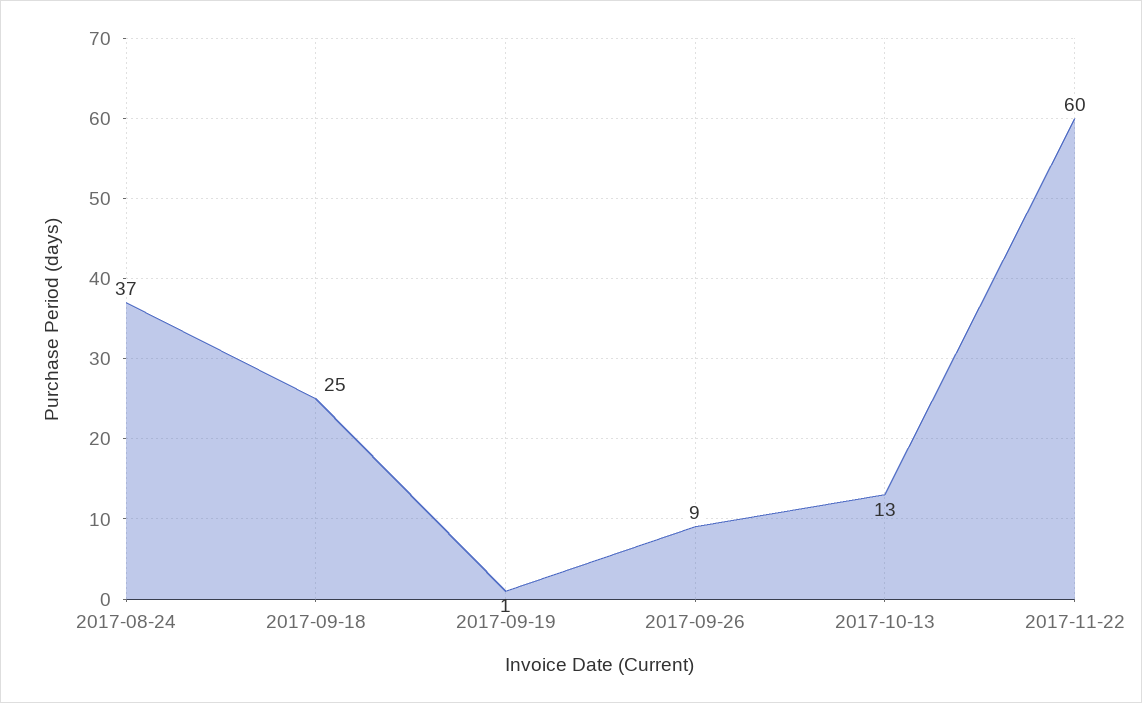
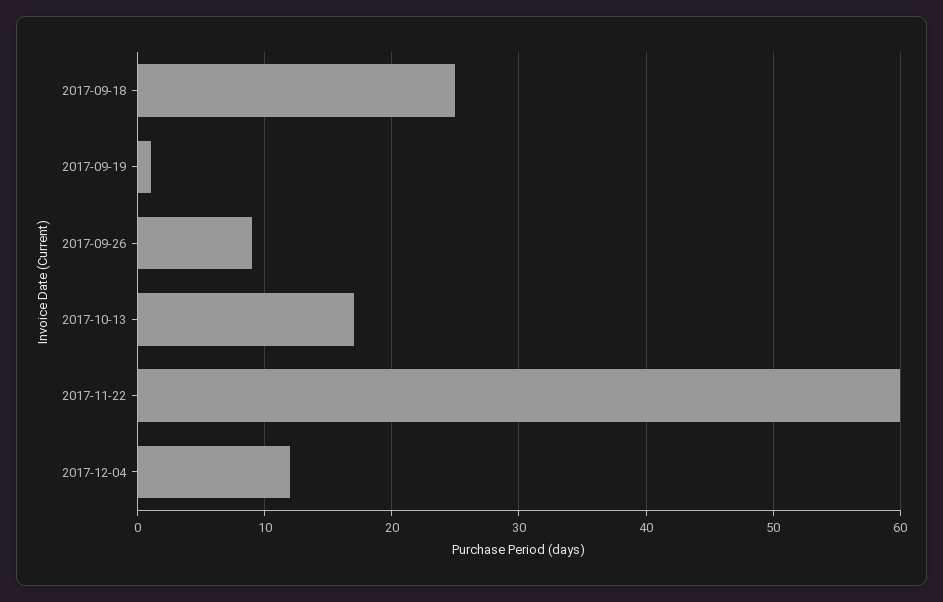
2017-08-24: 37 -> none
2017-10-13: 13 -> 17
2017-12-04: none -> 12

